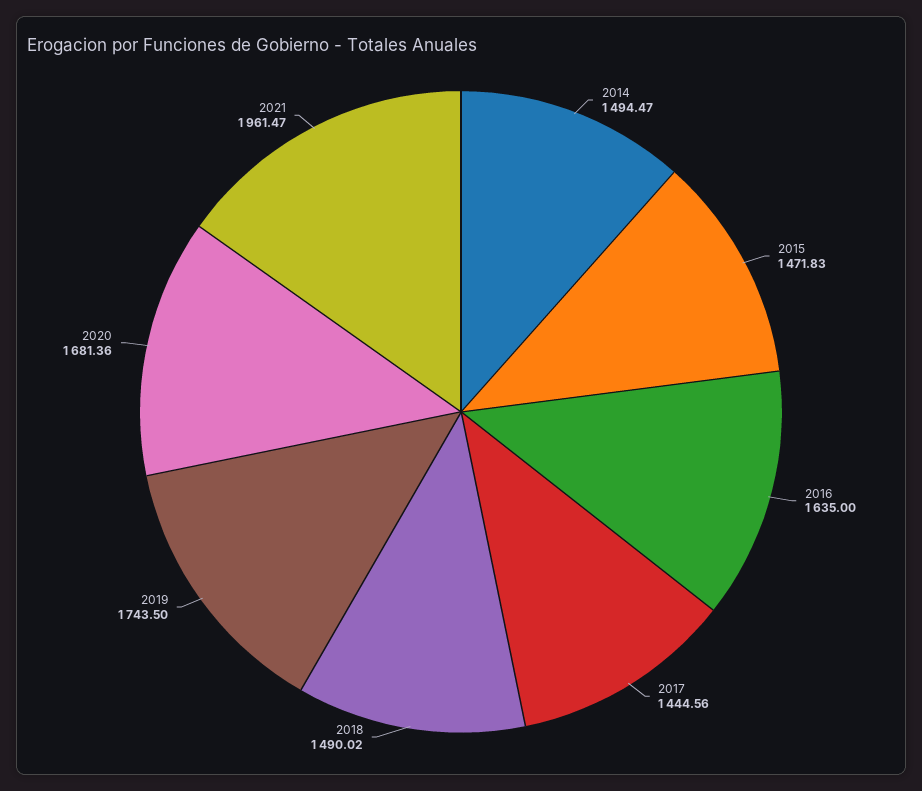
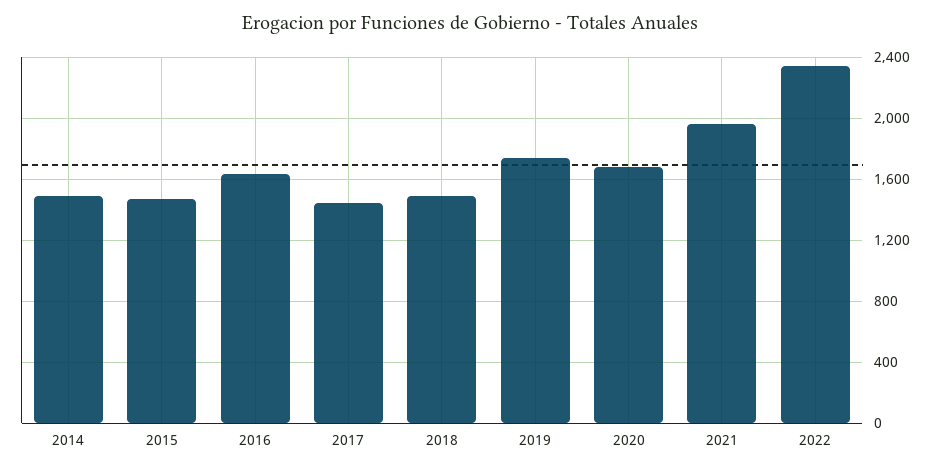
2022: none -> 2350

